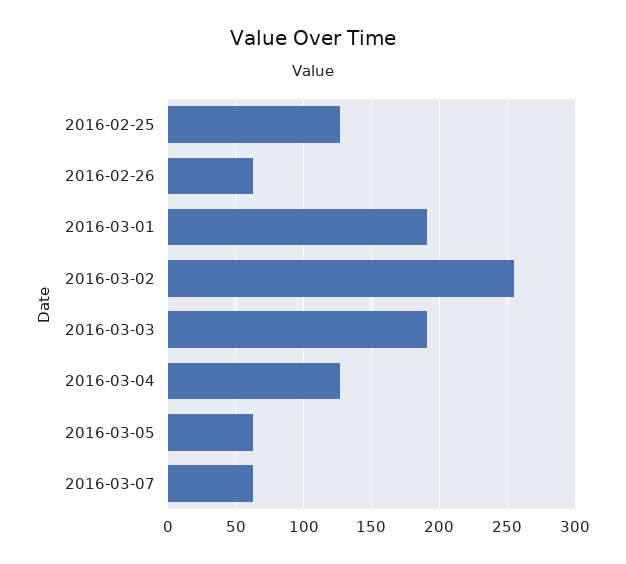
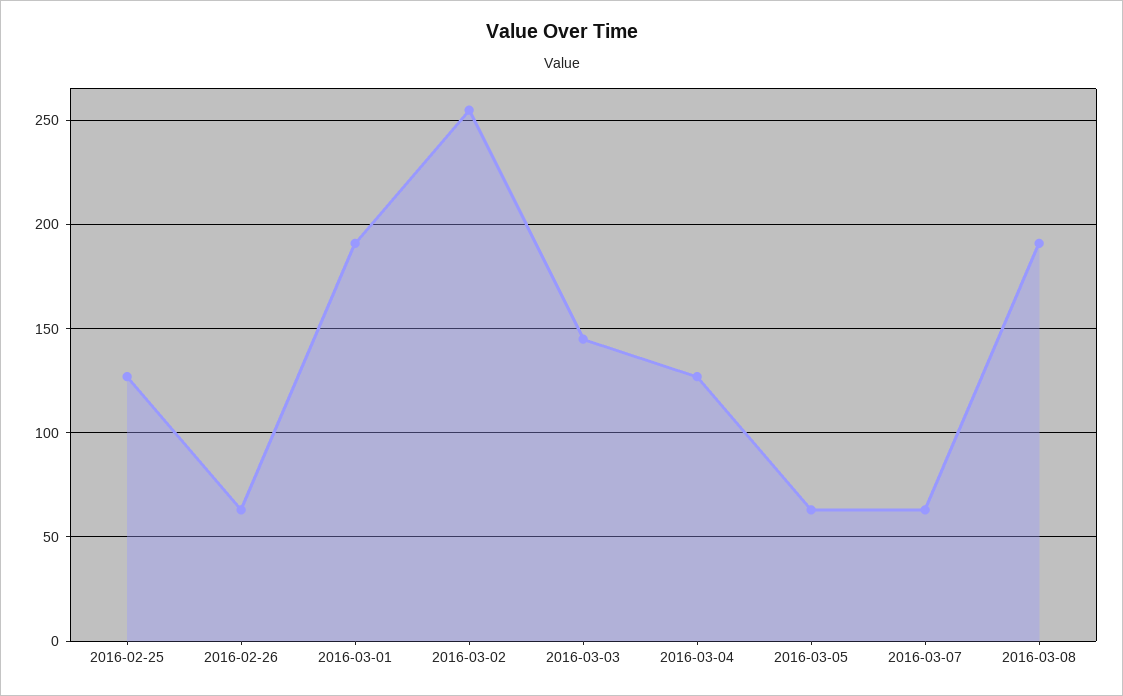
2016-03-03: 190 -> 145
2016-03-08: none -> 190

